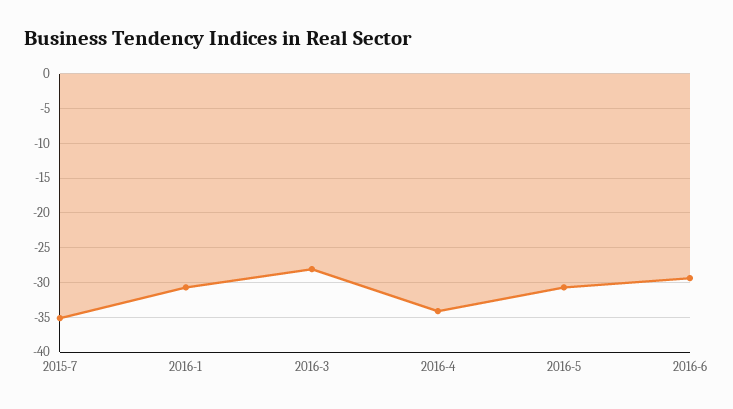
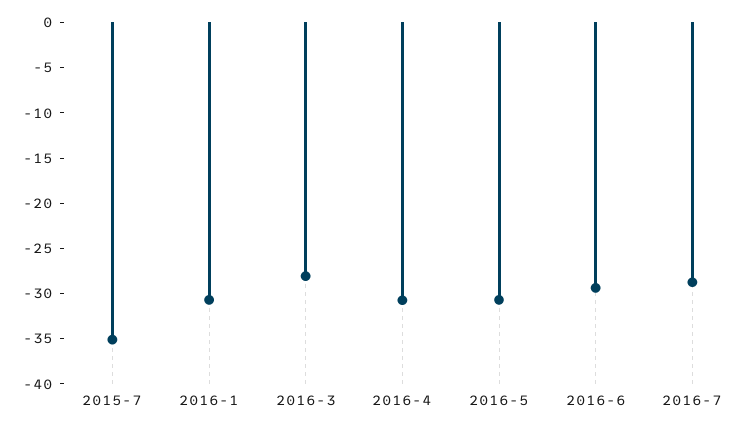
2016-4: -34 -> -31
2016-7: none -> -29

